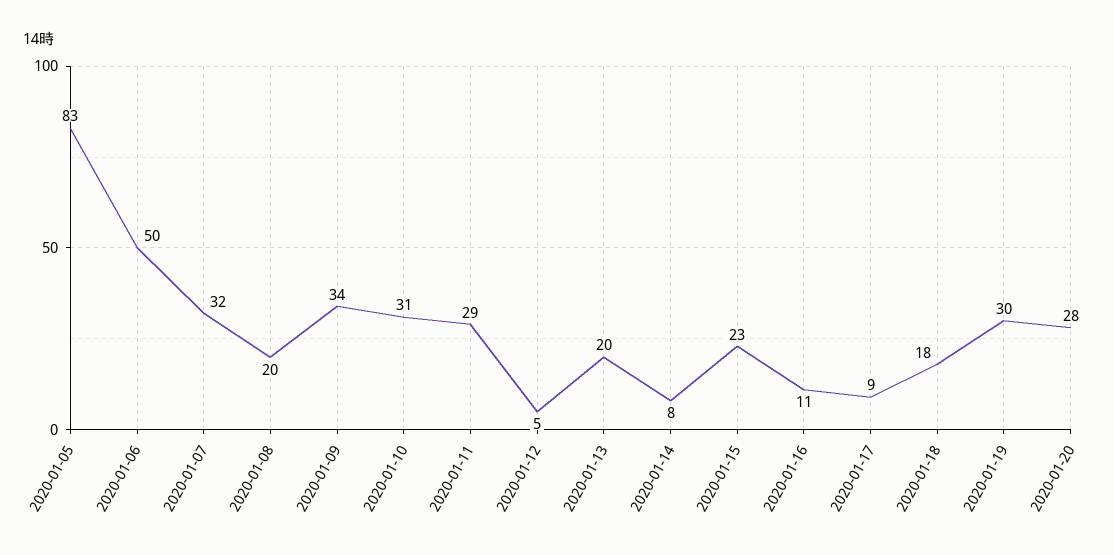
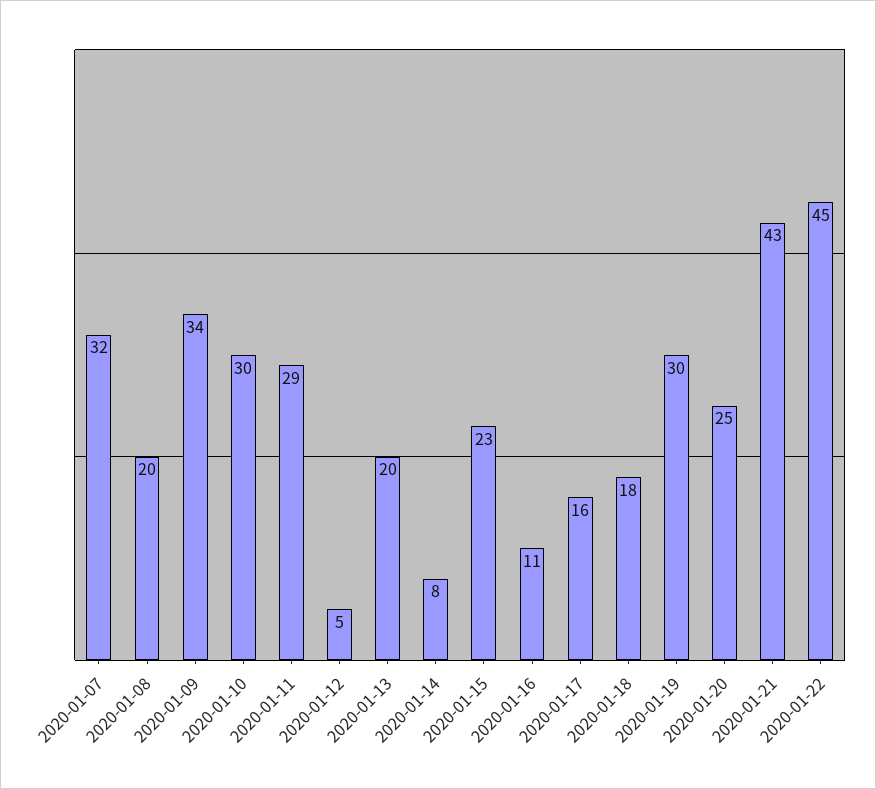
2020-01-05: 83 -> none
2020-01-06: 50 -> none
2020-01-10: 31 -> 30
2020-01-17: 9 -> 16
2020-01-20: 28 -> 25
2020-01-21: none -> 43
2020-01-22: none -> 45

